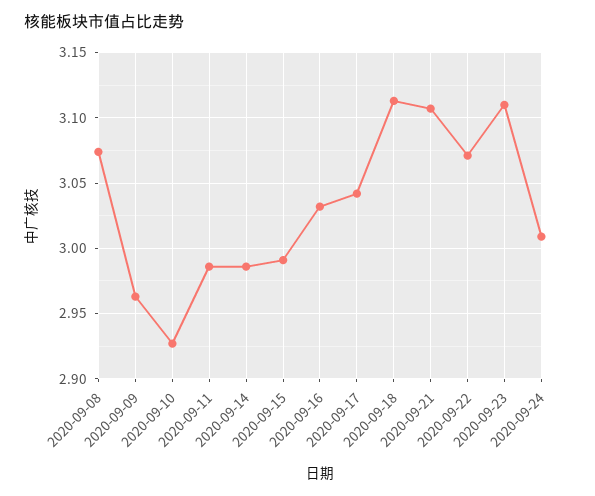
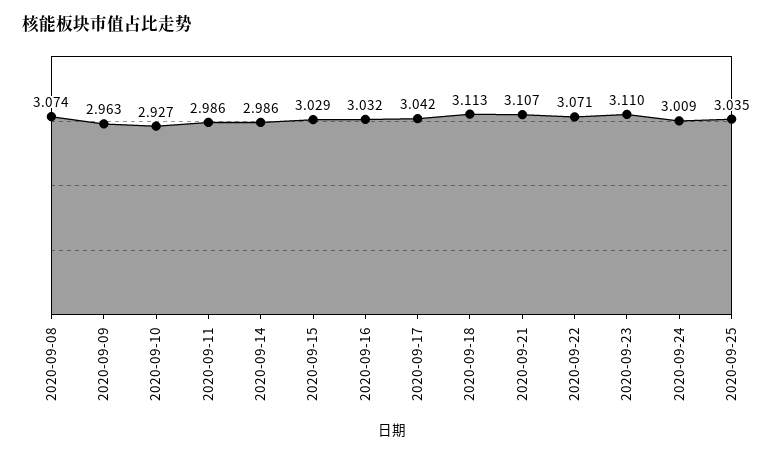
2020-09-15: 2.99 -> 3.029
2020-09-25: none -> 3.035

